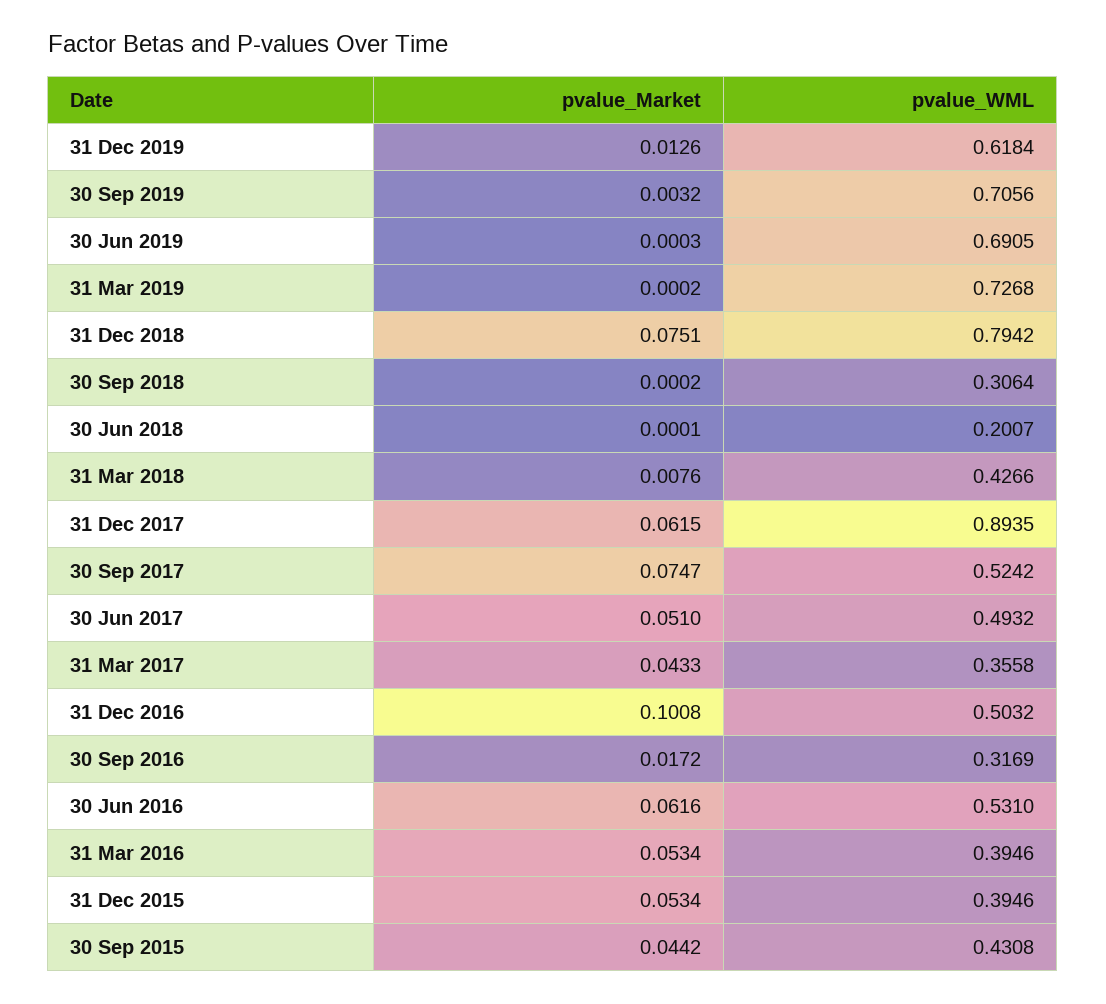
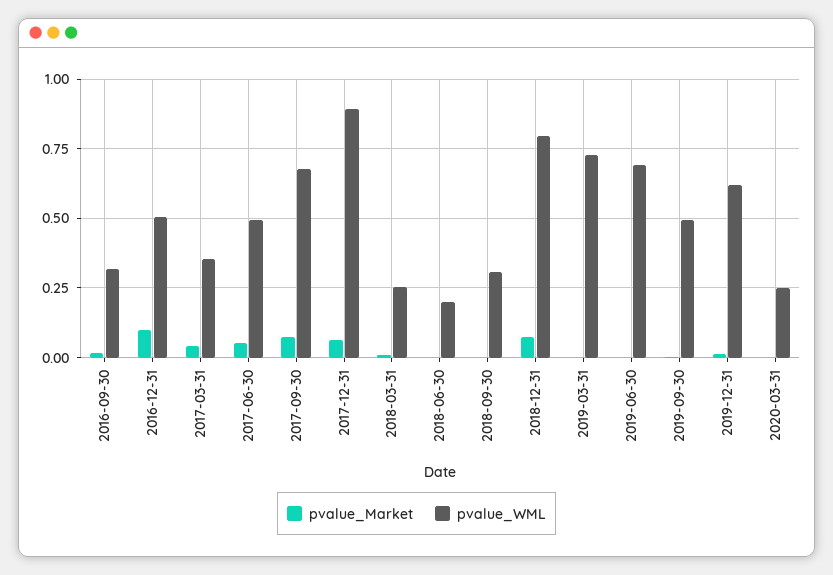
pvalue_WML, 30 Sep 2019: 0.7056 -> 0.5
pvalue_WML, 31 Mar 2018: 0.4266 -> 0.25
pvalue_WML, 30 Sep 2017: 0.5242 -> 0.675
pvalue_Market, 30 Jun 2016: 0.0616 -> none
pvalue_WML, 30 Jun 2016: 0.531 -> none
pvalue_Market, 31 Mar 2016: 0.0534 -> none
pvalue_WML, 31 Mar 2016: 0.3946 -> none
pvalue_Market, 31 Dec 2015: 0.0534 -> none
pvalue_WML, 31 Dec 2015: 0.3946 -> none
pvalue_Market, 30 Sep 2015: 0.0442 -> none
pvalue_WML, 30 Sep 2015: 0.4308 -> none
pvalue_Market, 2020-03-31: none -> 0
pvalue_WML, 2020-03-31: none -> 0.25

